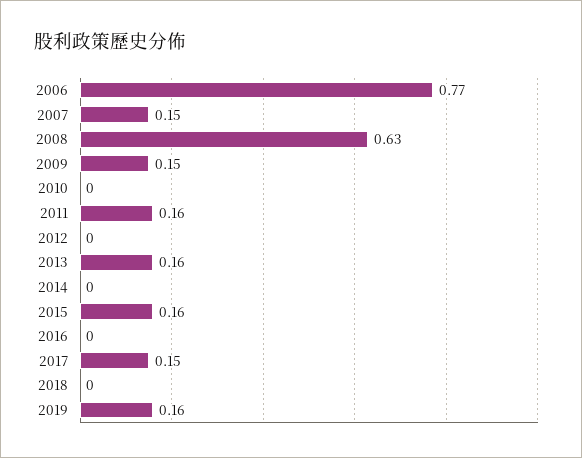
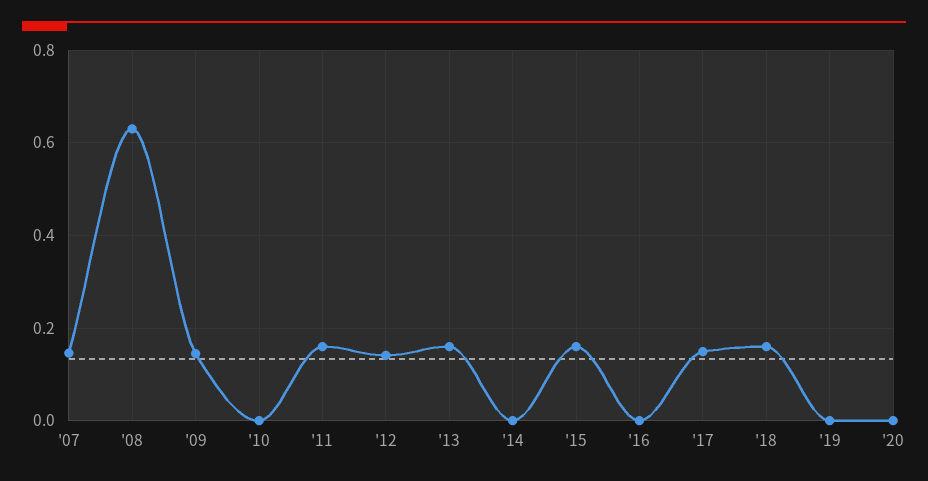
2006: 0.77 -> none
2012: 0 -> 0.14
2018: 0 -> 0.16
2019: 0.16 -> 0
'20: none -> 0

